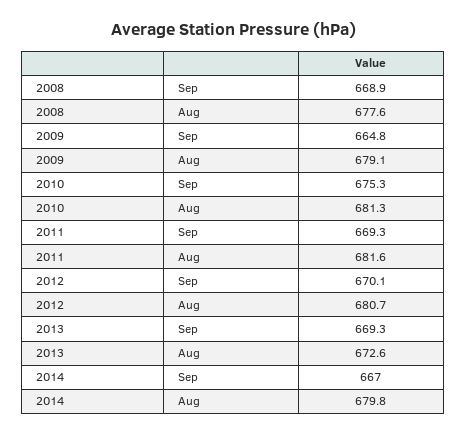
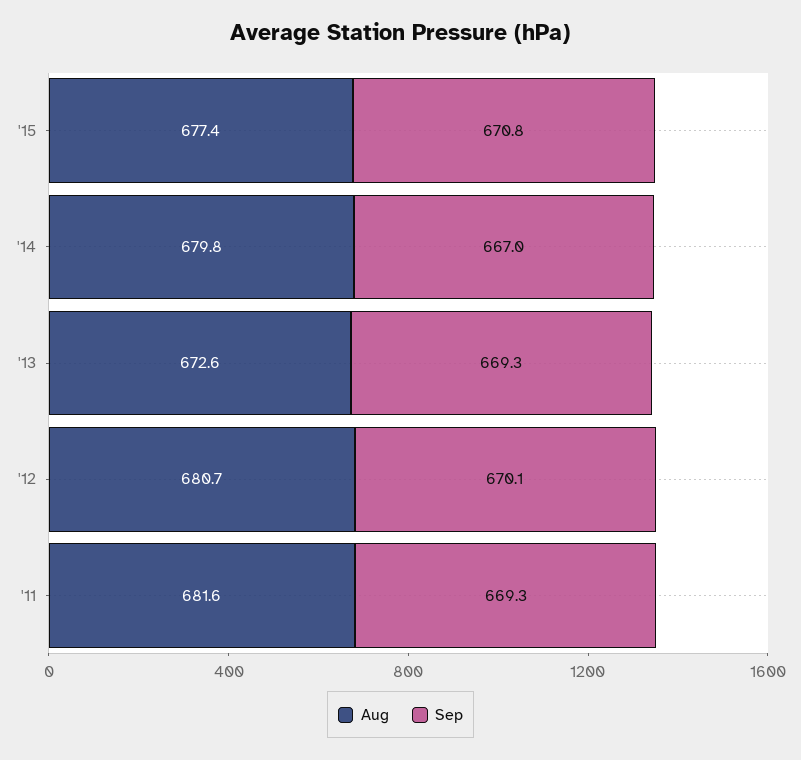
Sep, 2008: 668.9 -> none
Aug, 2008: 677.6 -> none
Sep, 2009: 664.8 -> none
Aug, 2009: 679.1 -> none
Sep, 2010: 675.3 -> none
Aug, 2010: 681.3 -> none
Aug, '15: none -> 677.4
Sep, '15: none -> 670.8

